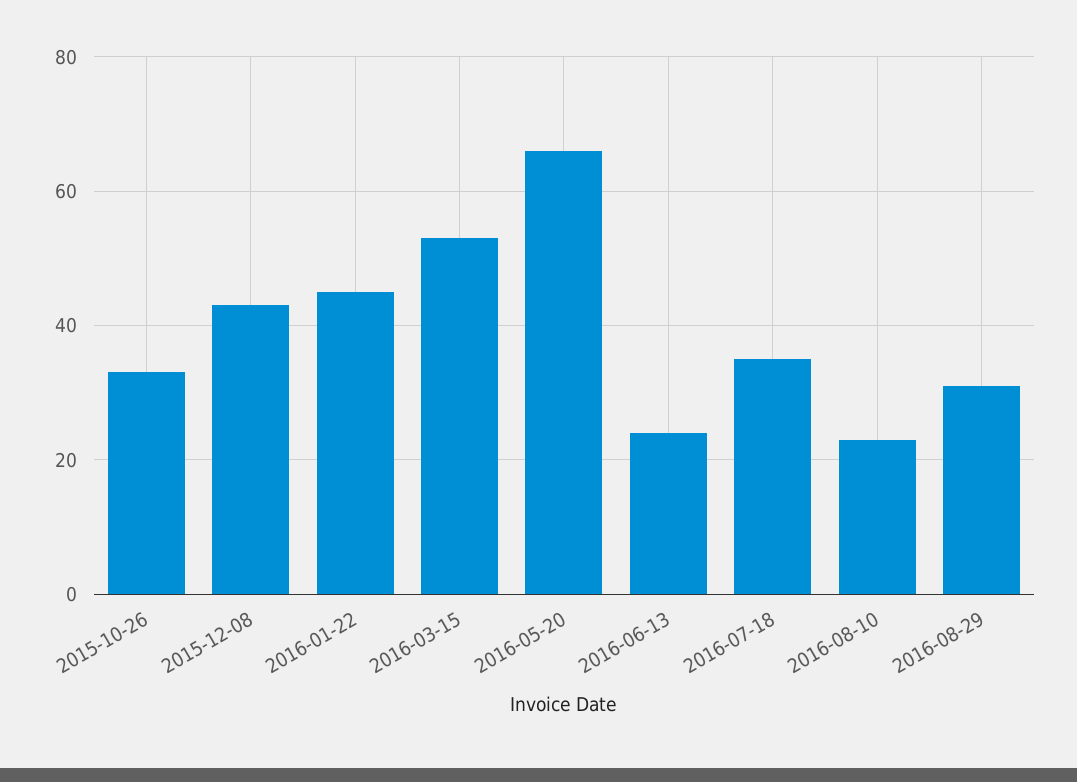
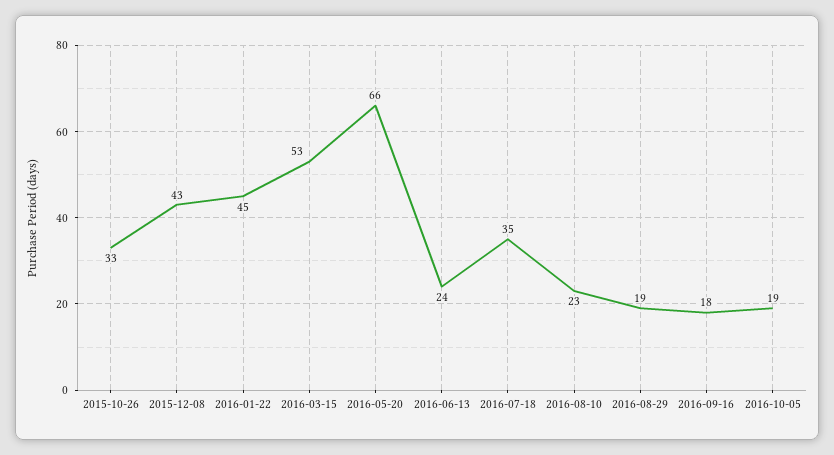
2016-08-29: 30 -> 19
2016-09-16: none -> 18
2016-10-05: none -> 19

